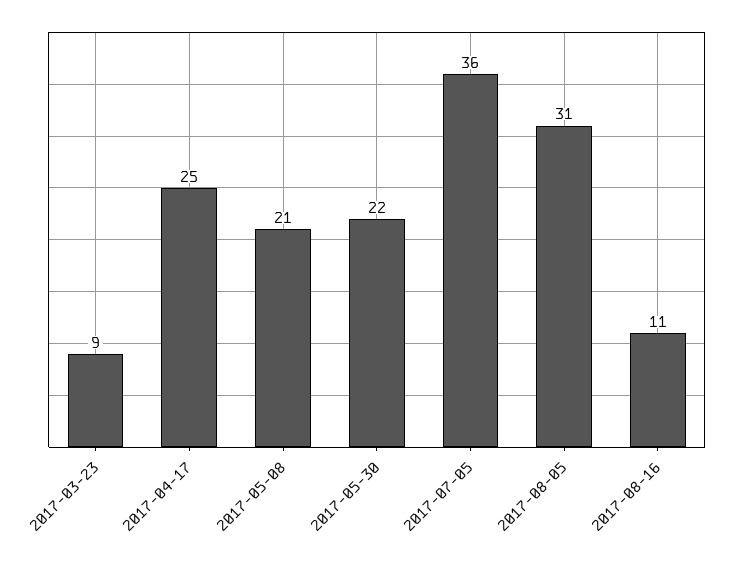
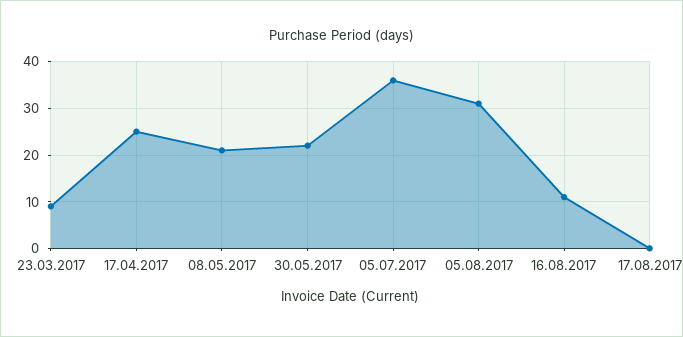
17.08.2017: none -> 0

